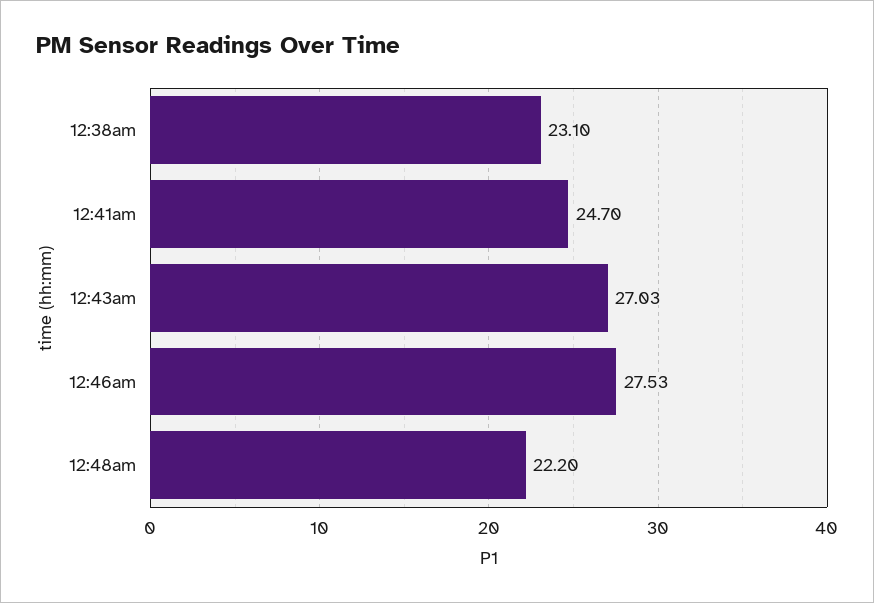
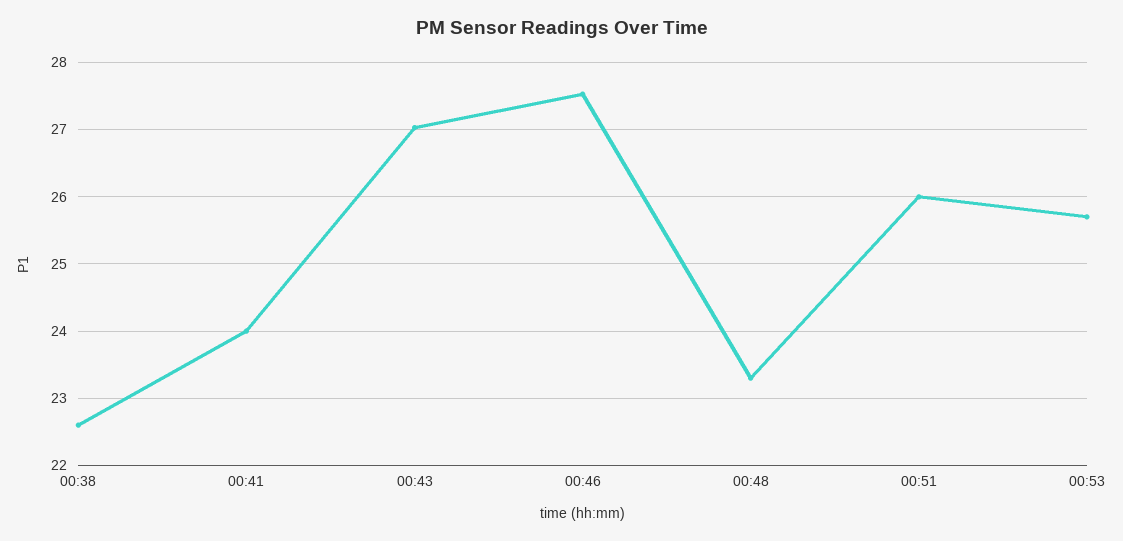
12:38am: 23.1 -> 22.6
12:41am: 24.7 -> 24
12:48am: 22.2 -> 23.3
00:51: none -> 26
00:53: none -> 25.7

